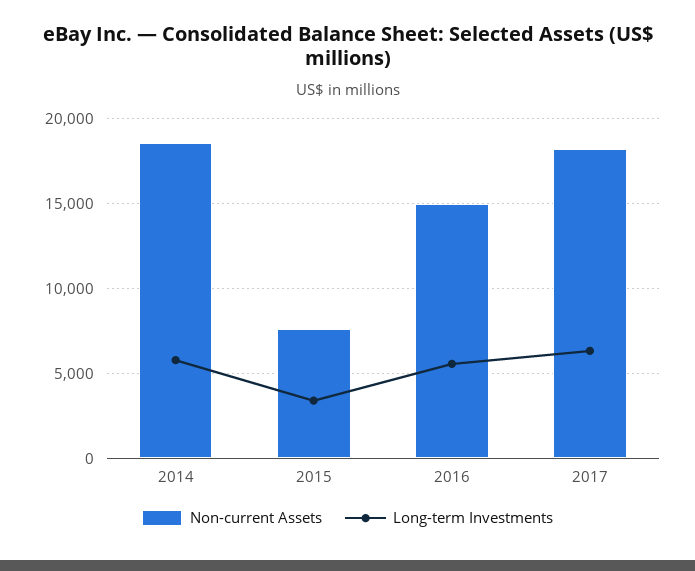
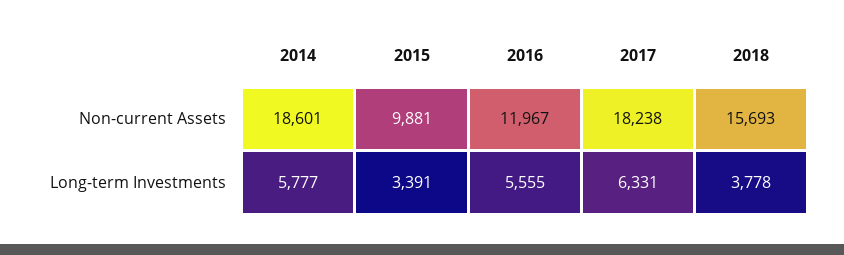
Non-current Assets, 2015: 7500 -> 9881
Non-current Assets, 2016: 15000 -> 11967
Non-current Assets, 2018: none -> 15693
Long-term Investments, 2018: none -> 3778

